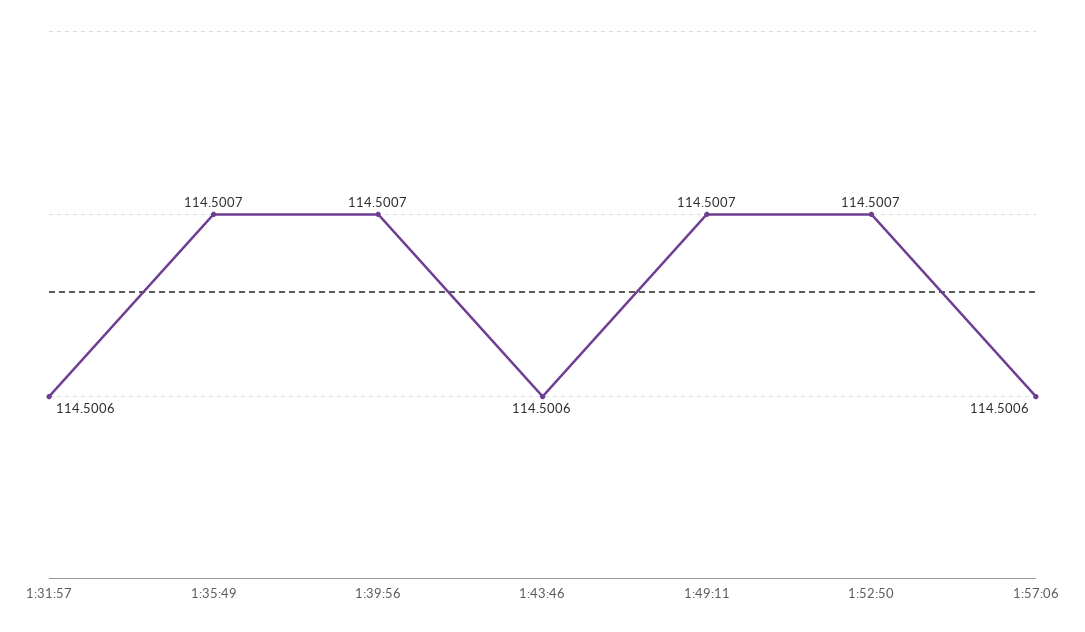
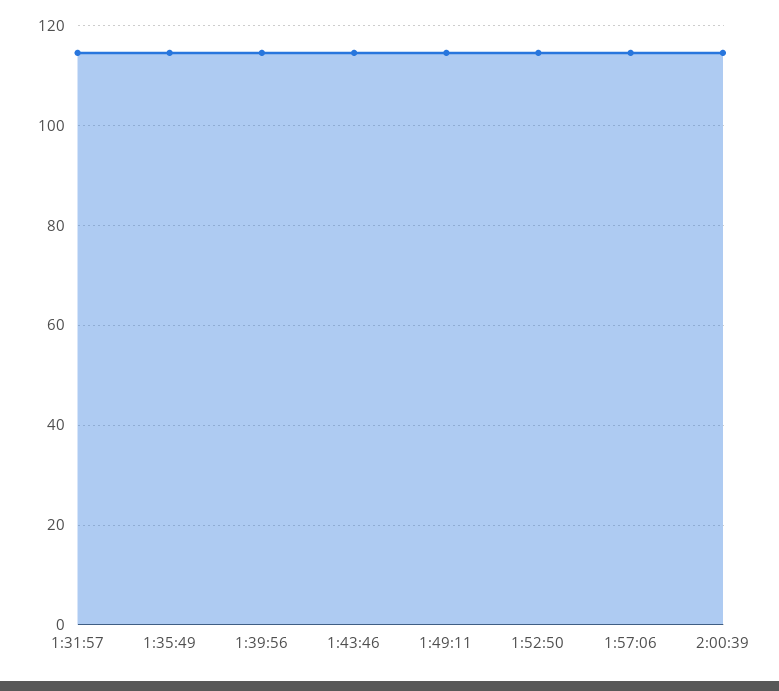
2:00:39: none -> 114

